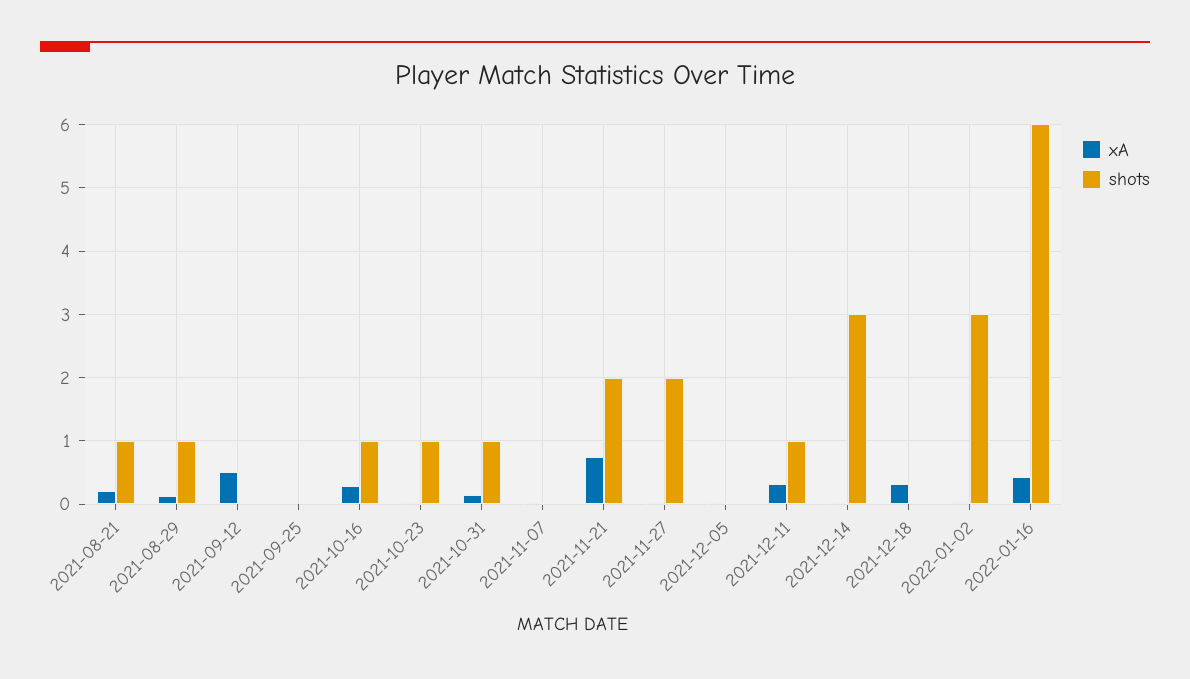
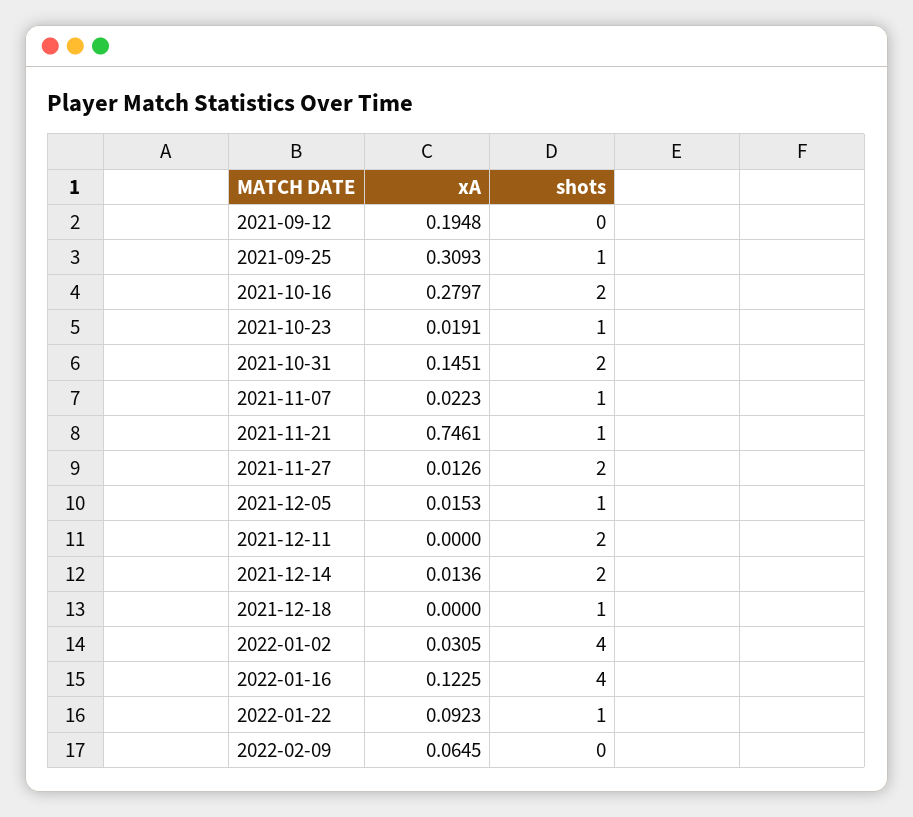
xA, 2021-08-21: 0.2 -> none
shots, 2021-08-21: 1 -> none
xA, 2021-08-29: 0.1 -> none
shots, 2021-08-29: 1 -> none
xA, 2021-09-12: 0.5 -> 0.1948
xA, 2021-09-25: 0 -> 0.3093
shots, 2021-09-25: 0 -> 1
shots, 2021-10-16: 1 -> 2
shots, 2021-10-31: 1 -> 2
shots, 2021-11-07: 0 -> 1
shots, 2021-11-21: 2 -> 1
shots, 2021-12-05: 0 -> 1
xA, 2021-12-11: 0.3 -> 0
shots, 2021-12-11: 1 -> 2
shots, 2021-12-14: 3 -> 2
xA, 2021-12-18: 0.3 -> 0
shots, 2021-12-18: 0 -> 1
shots, 2022-01-02: 3 -> 4
xA, 2022-01-16: 0.4 -> 0.1225
shots, 2022-01-16: 6 -> 4
xA, 2022-01-22: none -> 0.0923
shots, 2022-01-22: none -> 1
xA, 2022-02-09: none -> 0.0645
shots, 2022-02-09: none -> 0

